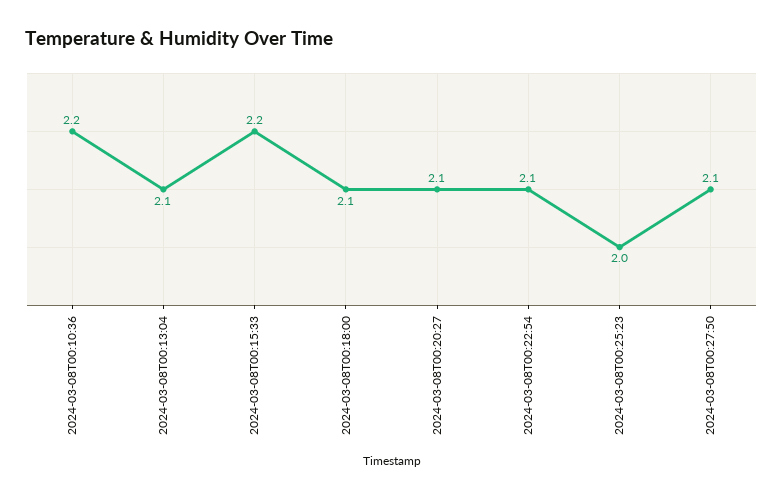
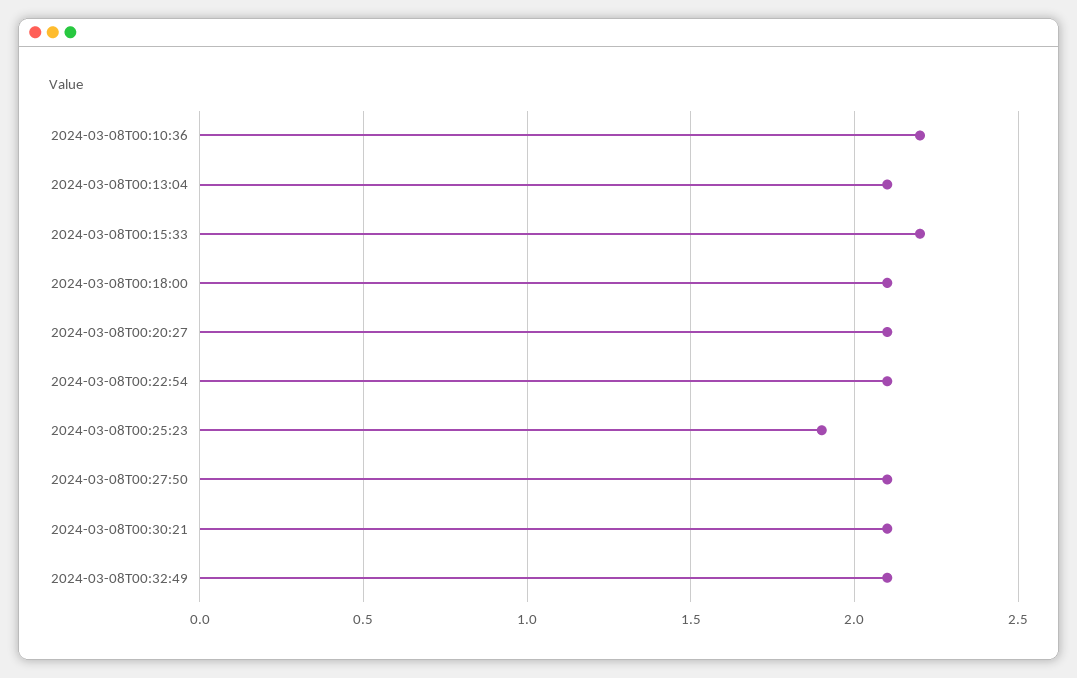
2024-03-08T00:25:23: 2 -> 1.9
2024-03-08T00:30:21: none -> 2.1
2024-03-08T00:32:49: none -> 2.1

